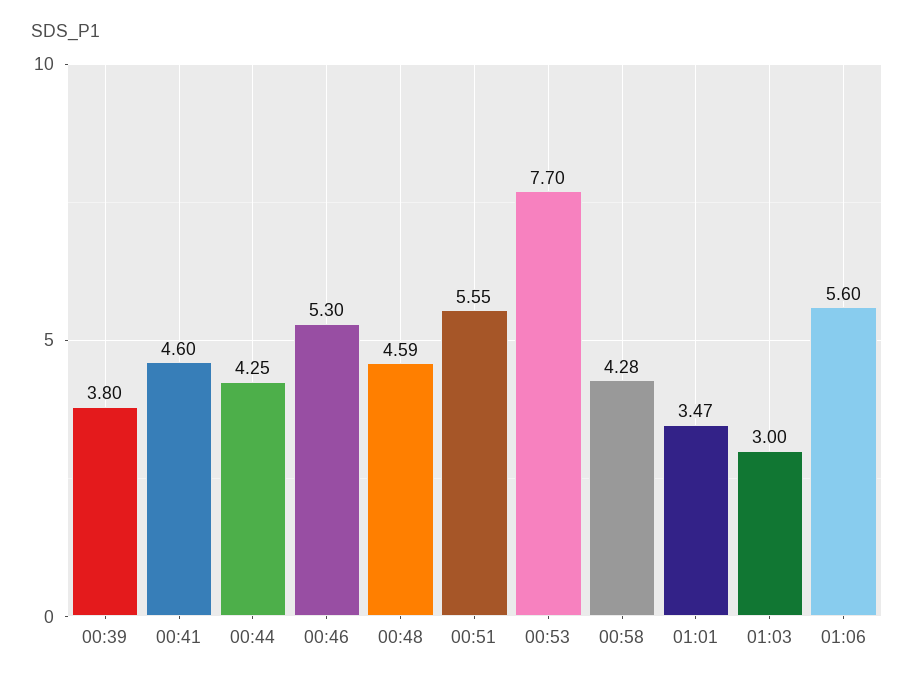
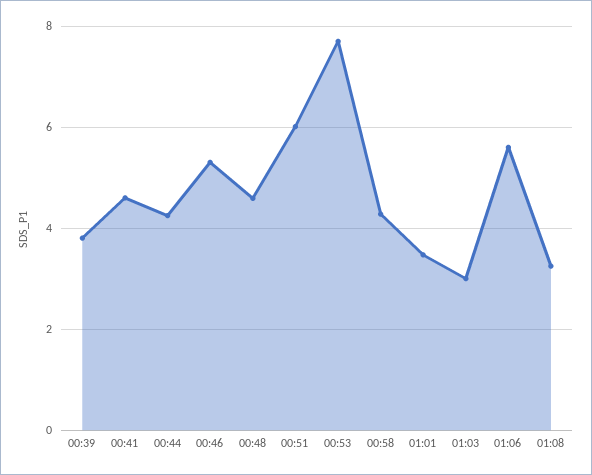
00:51: 5.55 -> 6
01:08: none -> 3.2

